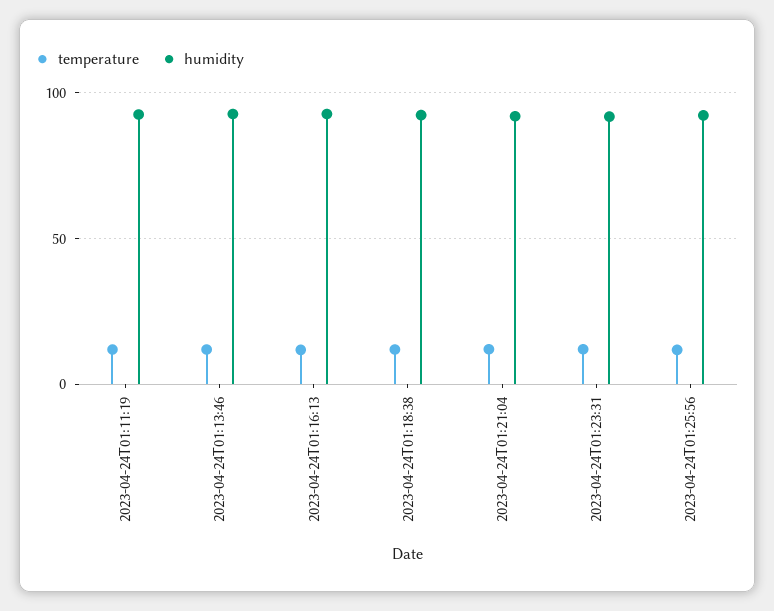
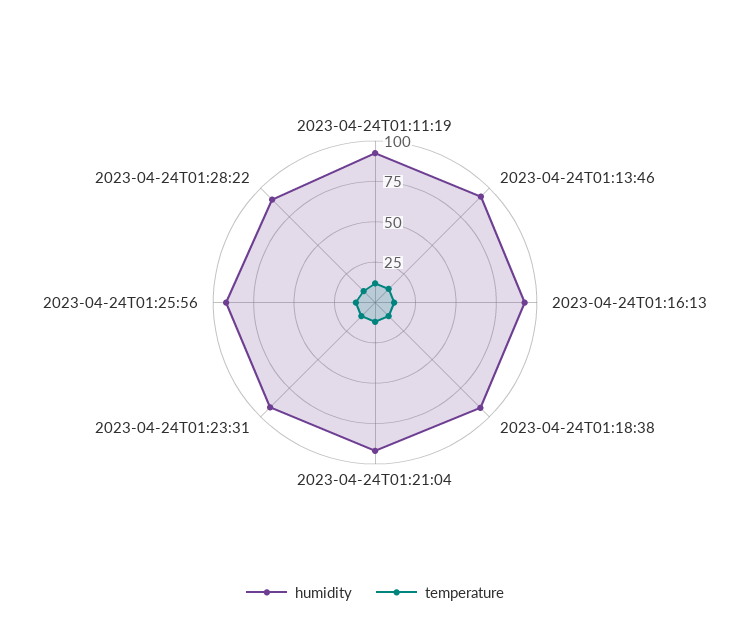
humidity, 2023-04-24T01:28:22: none -> 90
temperature, 2023-04-24T01:28:22: none -> 10

